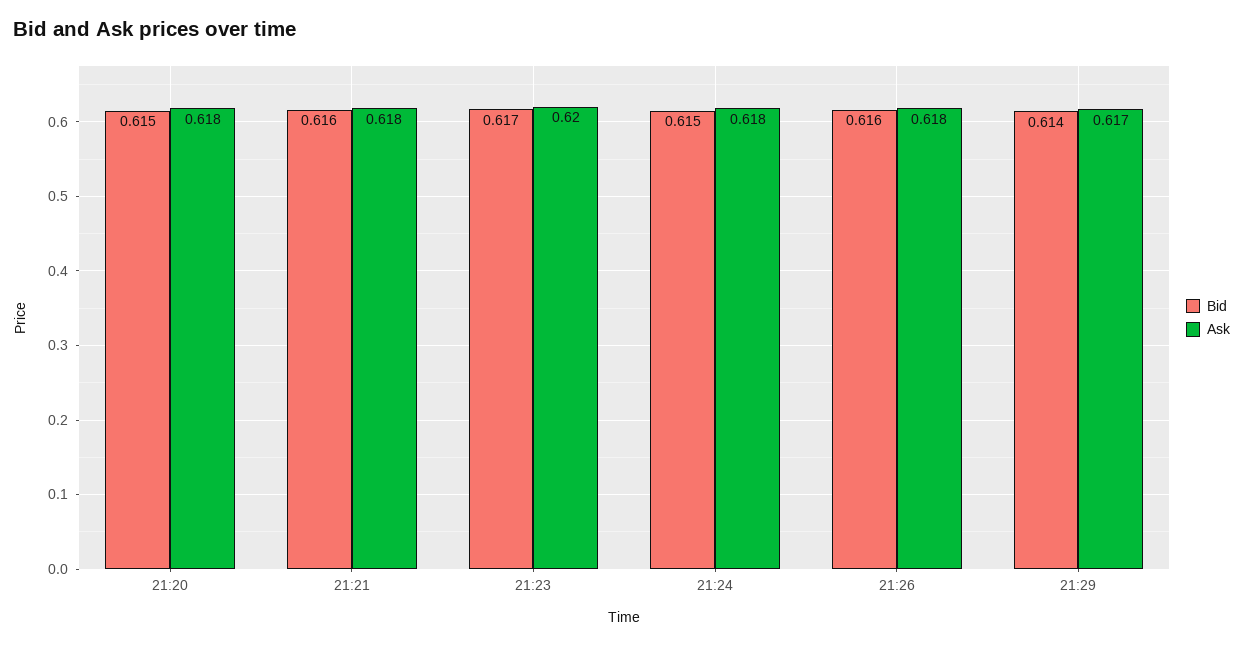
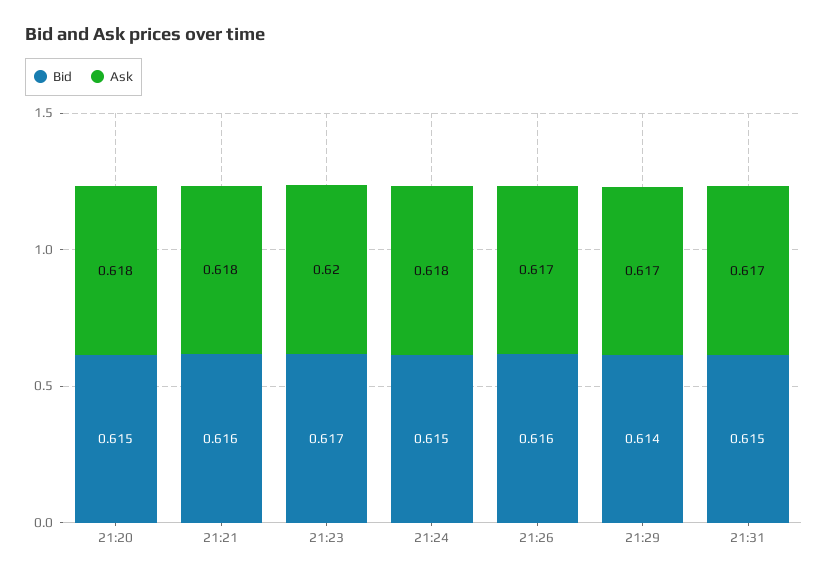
Ask, 21:26: 0.618 -> 0.617
Bid, 21:31: none -> 0.615
Ask, 21:31: none -> 0.617

